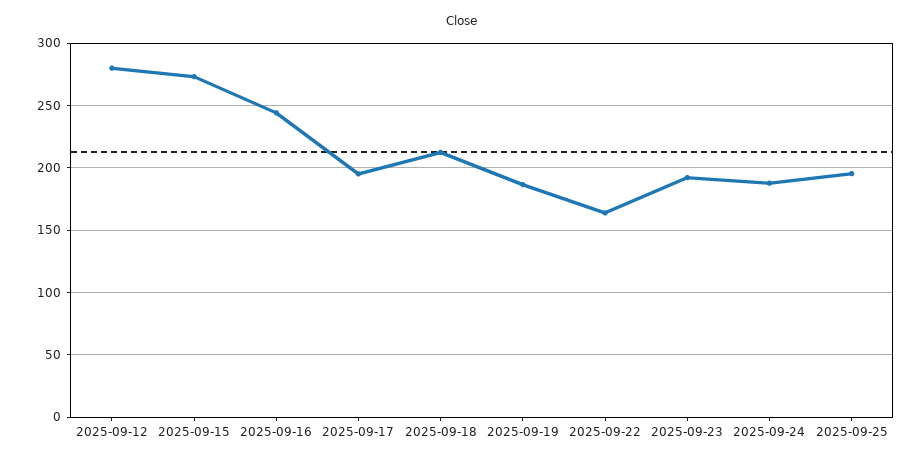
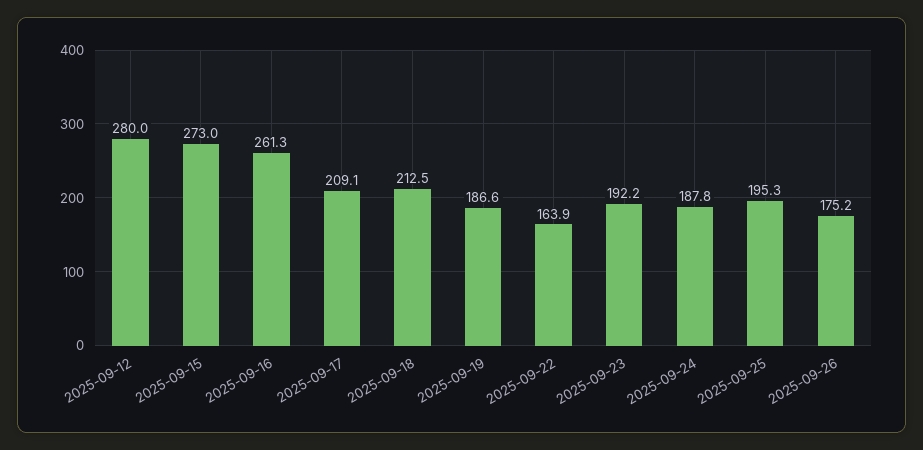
2025-09-16: 245 -> 261.3
2025-09-17: 195 -> 209.1
2025-09-26: none -> 175.2

